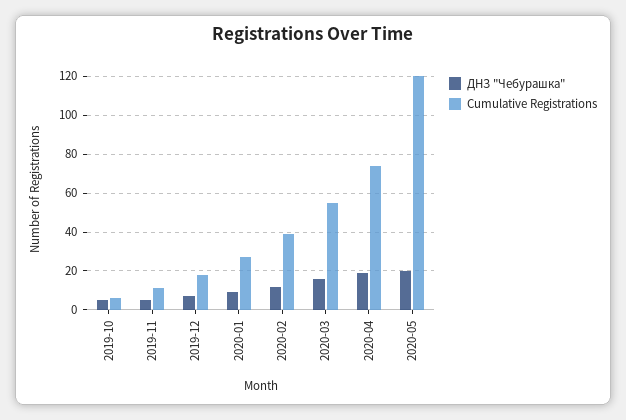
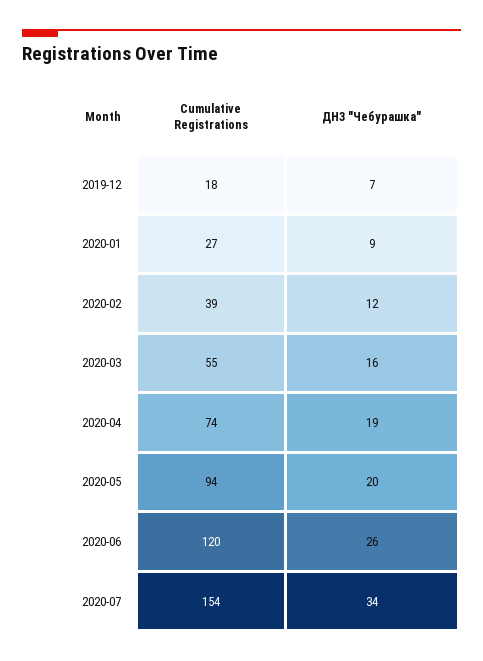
ДНЗ "Чебурашка", 2019-10: 5 -> none
Cumulative Registrations, 2019-10: 5 -> none
ДНЗ "Чебурашка", 2019-11: 5 -> none
Cumulative Registrations, 2019-11: 10 -> none
Cumulative Registrations, 2020-05: 120 -> 94
Cumulative Registrations, 2020-06: none -> 120
ДНЗ "Чебурашка", 2020-06: none -> 26
Cumulative Registrations, 2020-07: none -> 154
ДНЗ "Чебурашка", 2020-07: none -> 34

